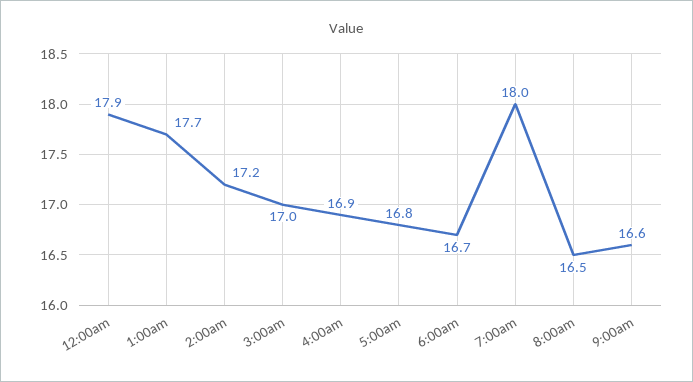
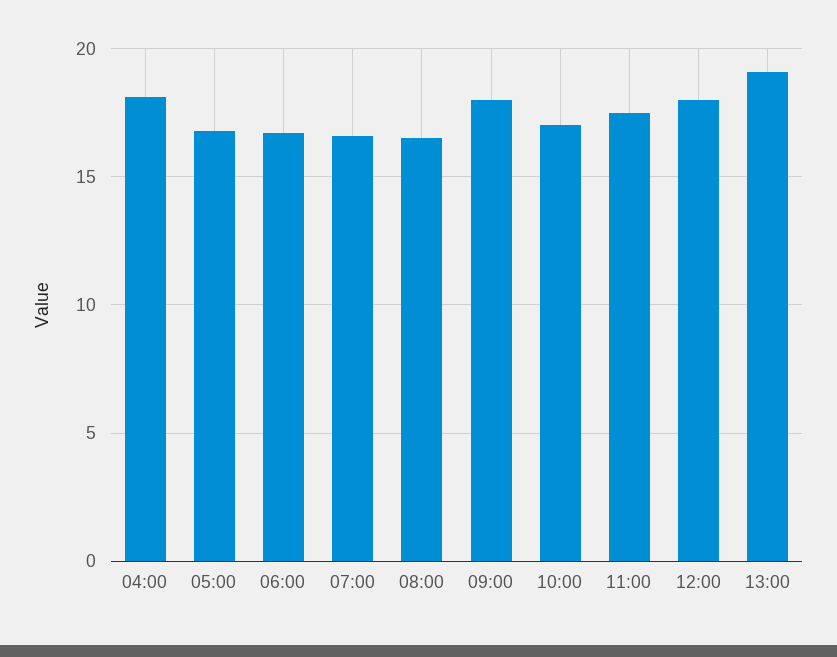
12:00am: 17.9 -> none
1:00am: 17.7 -> none
2:00am: 17.2 -> none
3:00am: 17 -> none
4:00am: 16.9 -> 18
7:00am: 18 -> 16.5
9:00am: 16.6 -> 18
10:00: none -> 17
11:00: none -> 17.5
12:00: none -> 18
13:00: none -> 19

